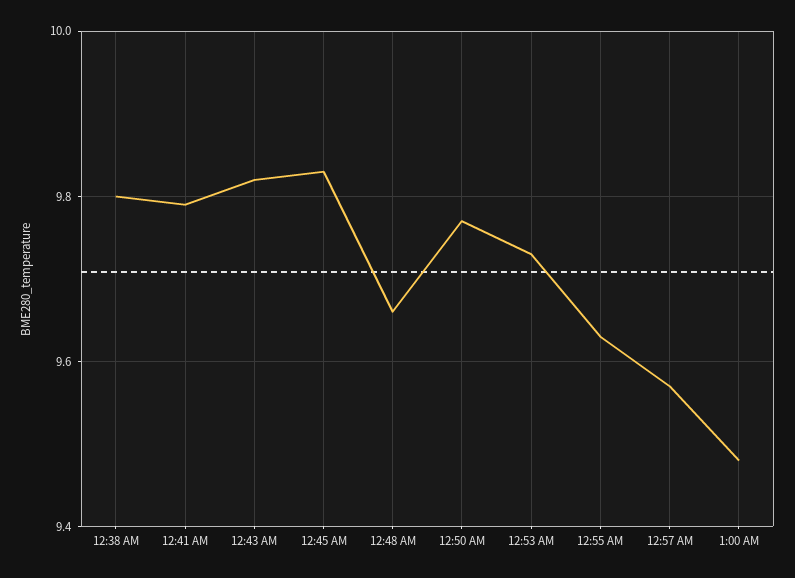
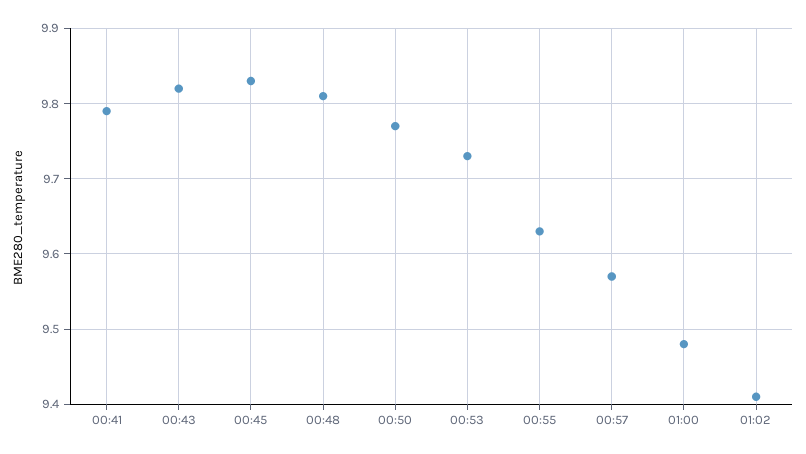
12:38 AM: 9.8 -> none
12:48 AM: 9.65 -> 9.81
01:02: none -> 9.41

